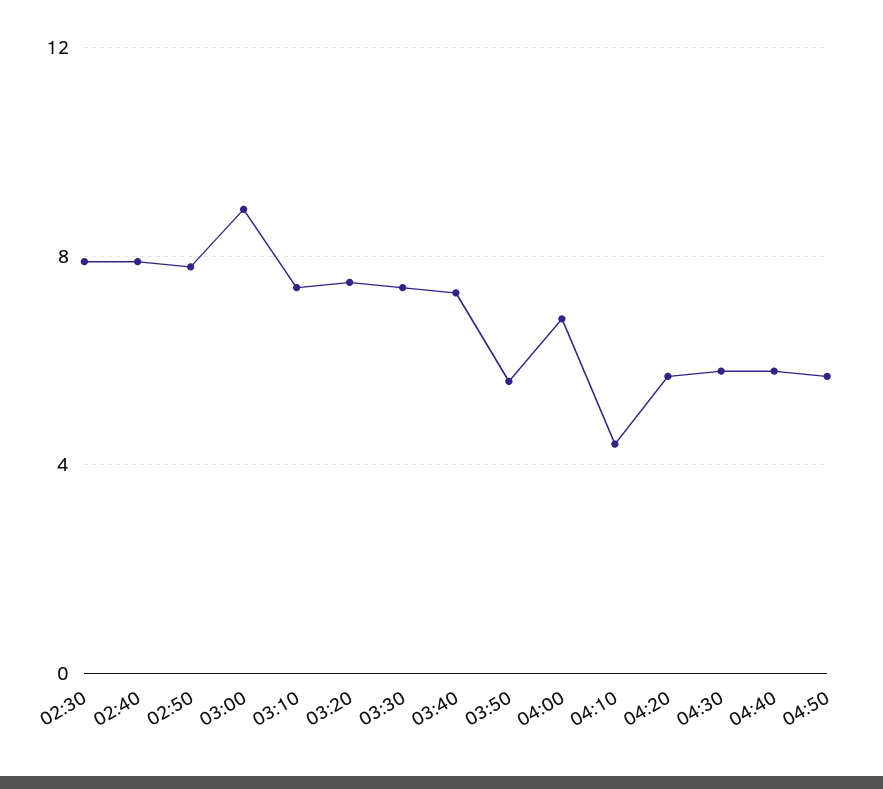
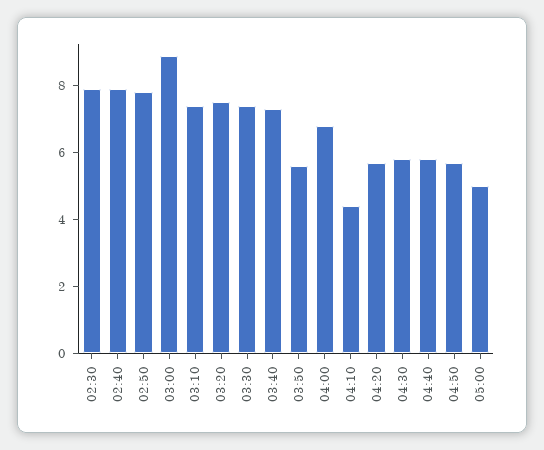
05:00: none -> 5

